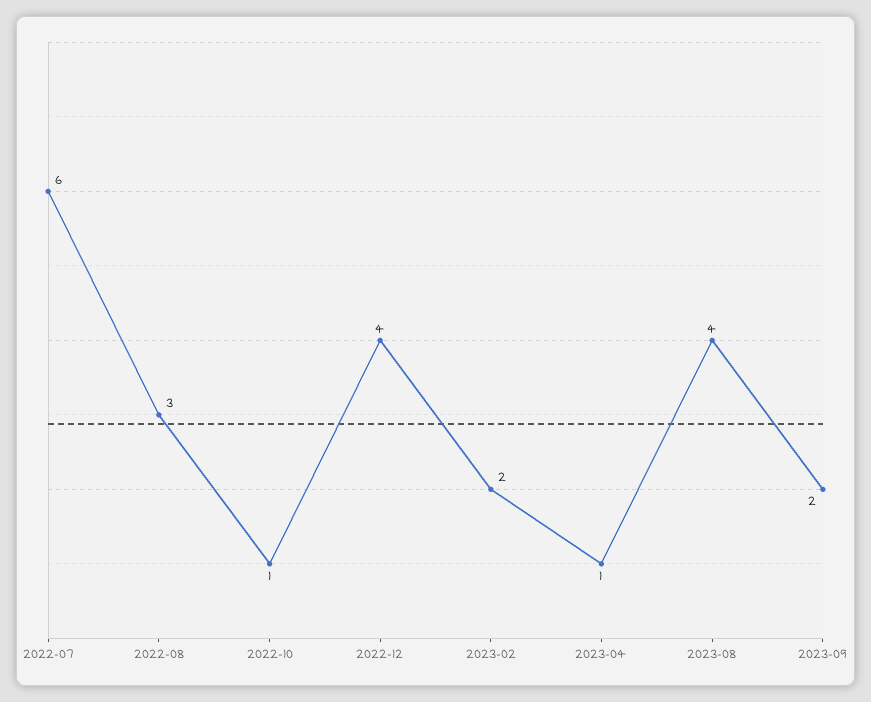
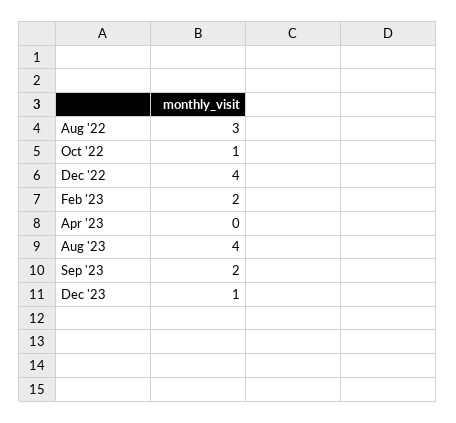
2022-07: 6 -> none
2023-04: 1 -> 0
Dec '23: none -> 1

